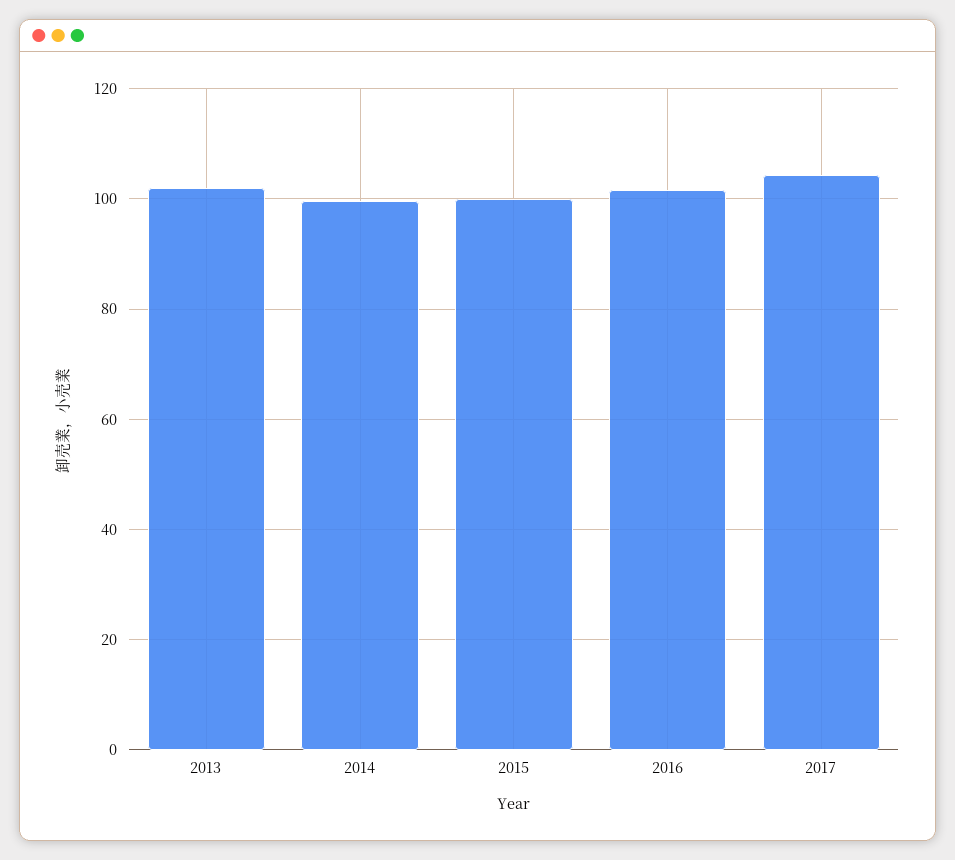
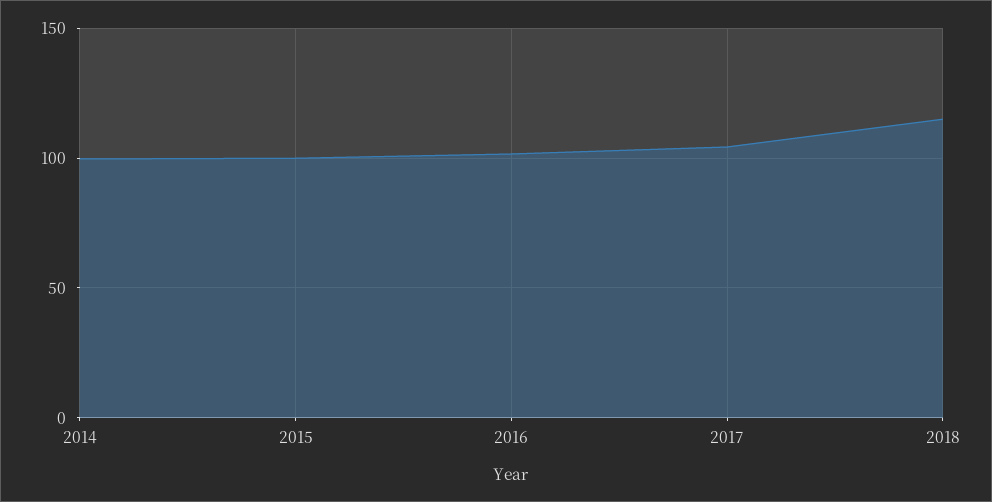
2013: 102 -> none
2018: none -> 115

